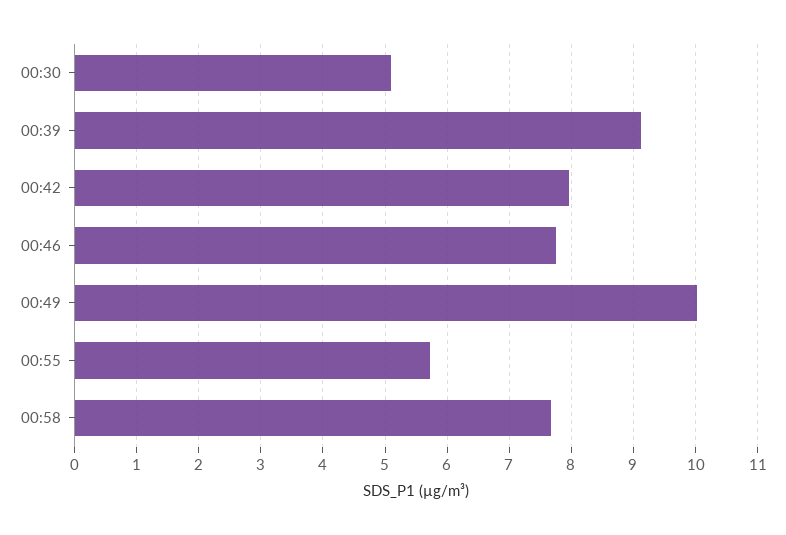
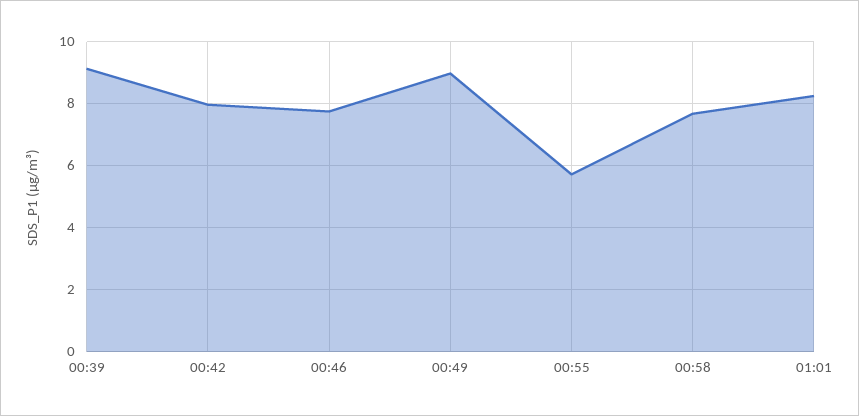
00:30: 5.1 -> none
00:49: 10 -> 9
01:01: none -> 8.2

